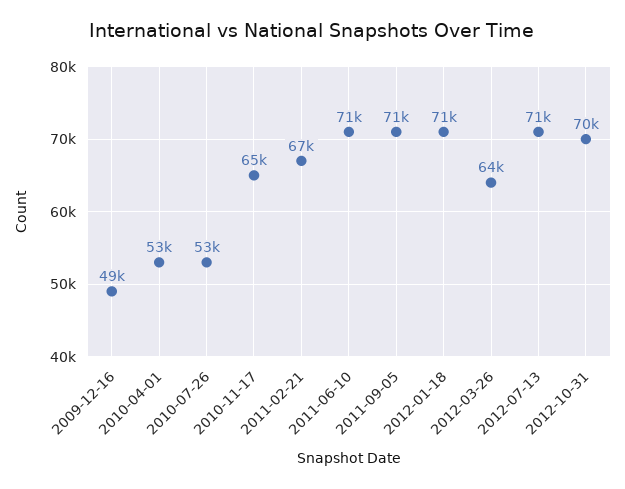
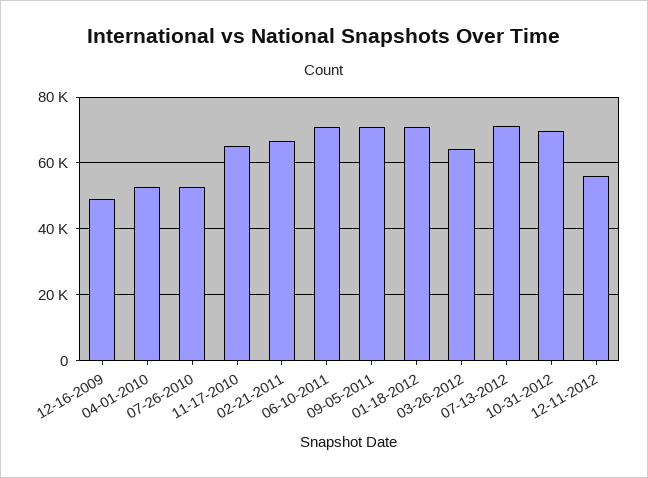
12-11-2012: none -> 56000

